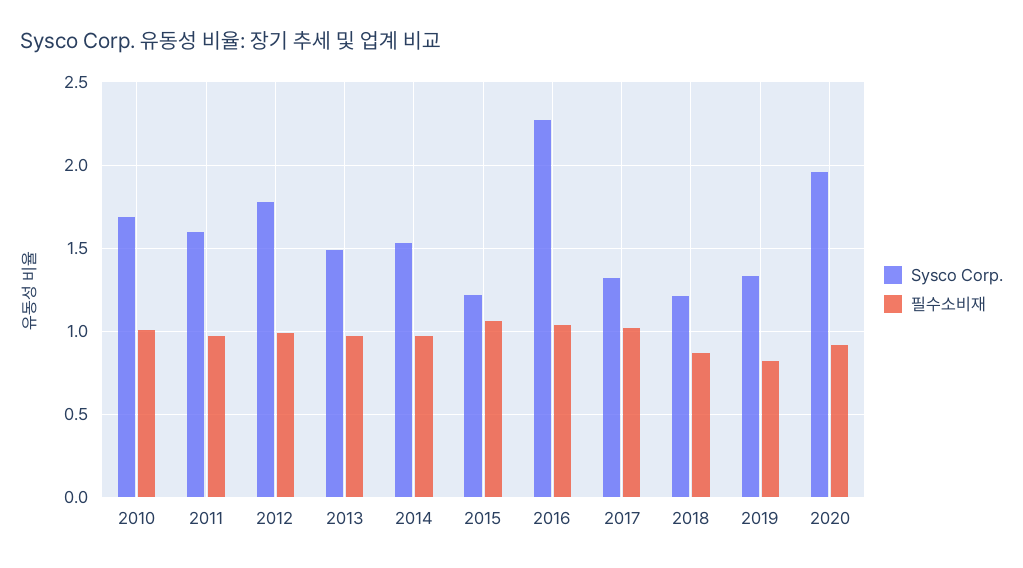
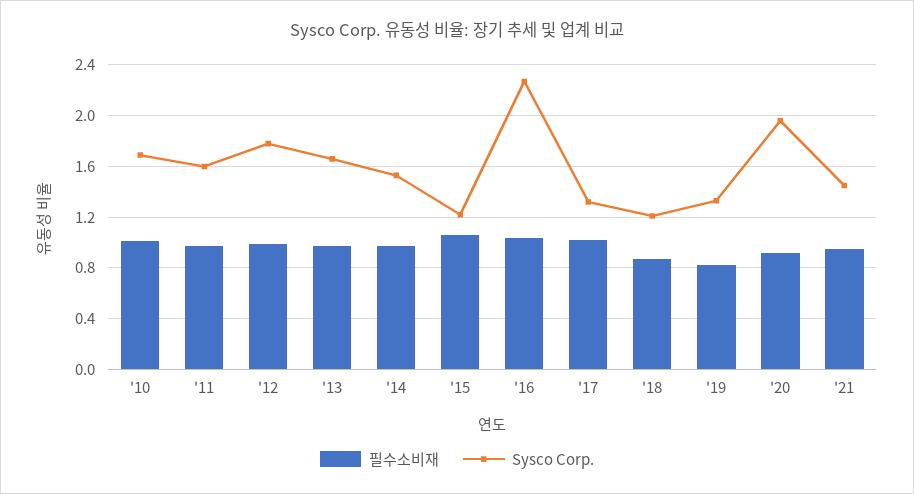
Sysco Corp., 2013: 1.5 -> 1.65
필수소비재, '21: none -> 0.95
Sysco Corp., '21: none -> 1.45

